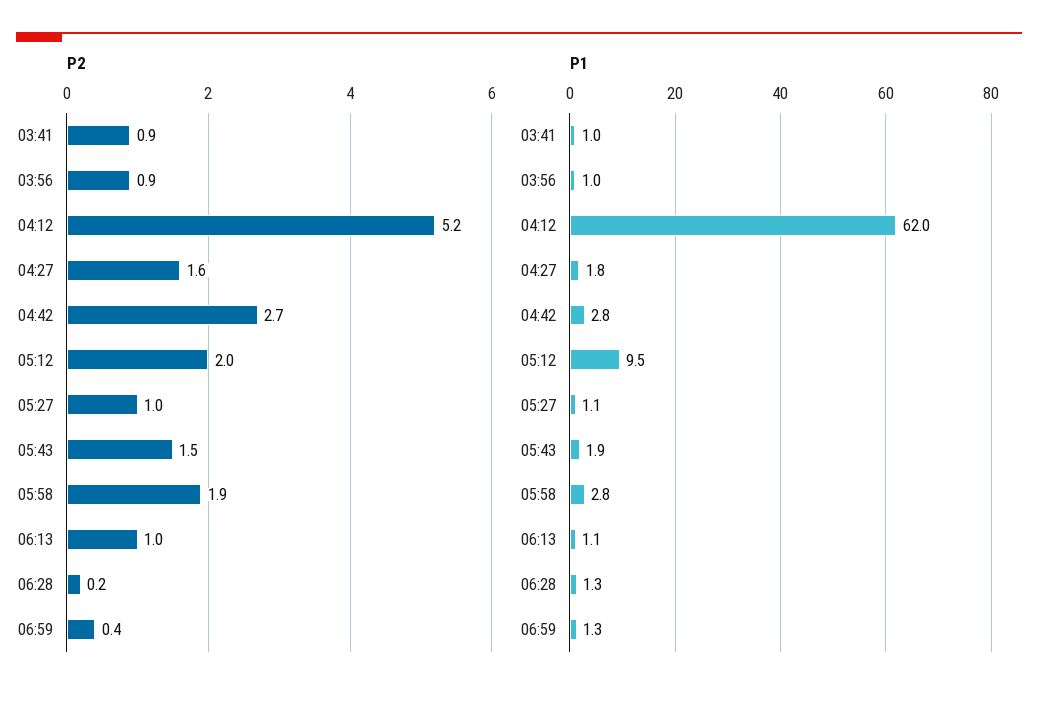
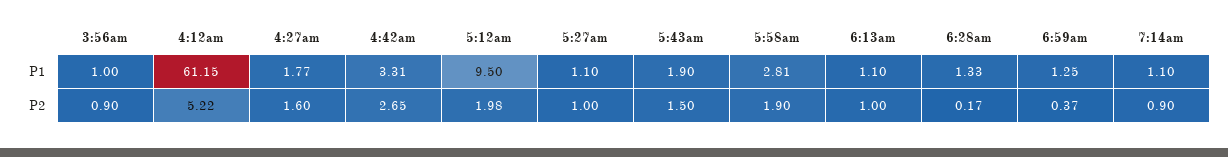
P2, 03:41: 0.9 -> none
P1, 03:41: 1 -> none
P1, 04:12: 62 -> 61.15
P1, 04:42: 2.8 -> 3.31
P1, 7:14am: none -> 1.1
P2, 7:14am: none -> 0.9

